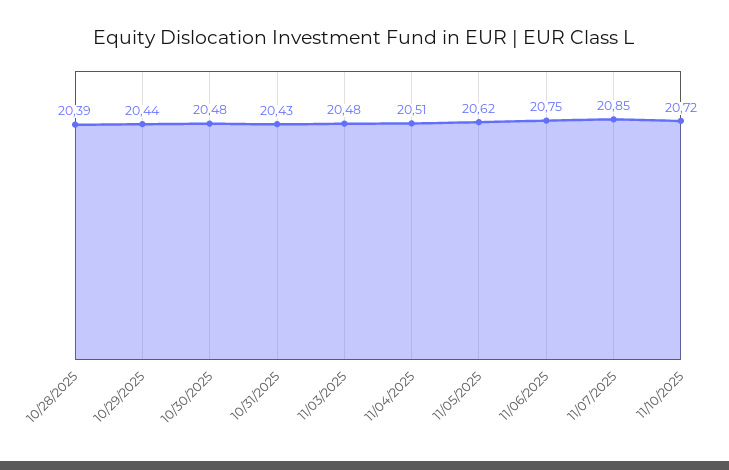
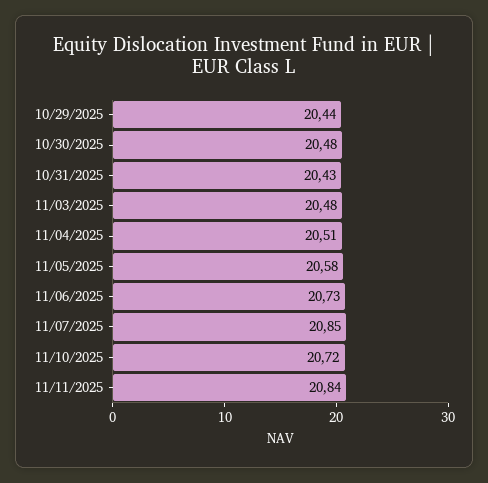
10/28/2025: 20.39 -> none
11/05/2025: 20.62 -> 20.58
11/06/2025: 20.75 -> 20.73
11/11/2025: none -> 20.84

